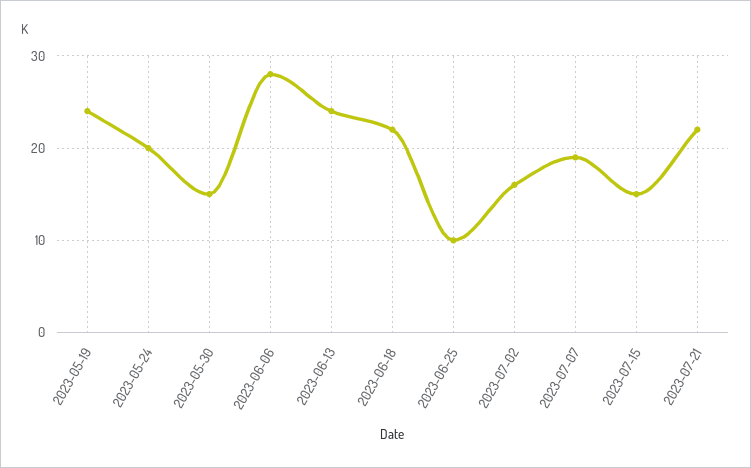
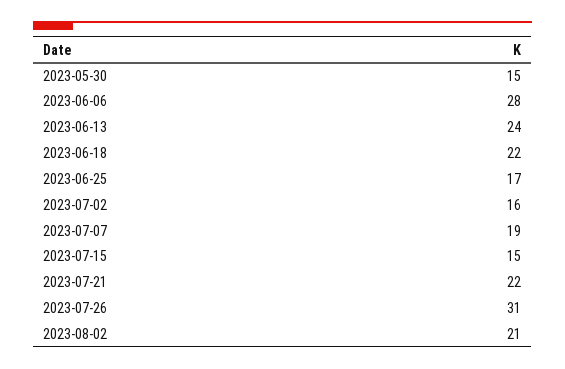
2023-05-19: 24 -> none
2023-05-24: 20 -> none
2023-06-25: 10 -> 17
2023-07-26: none -> 31
2023-08-02: none -> 21

